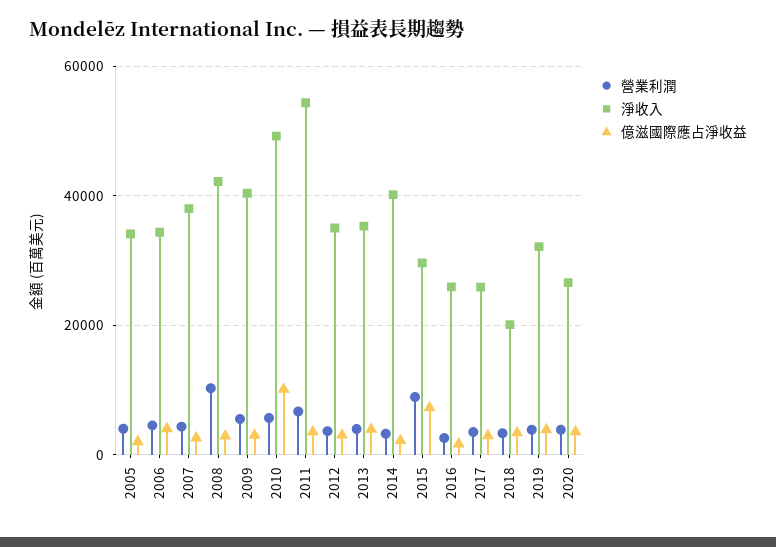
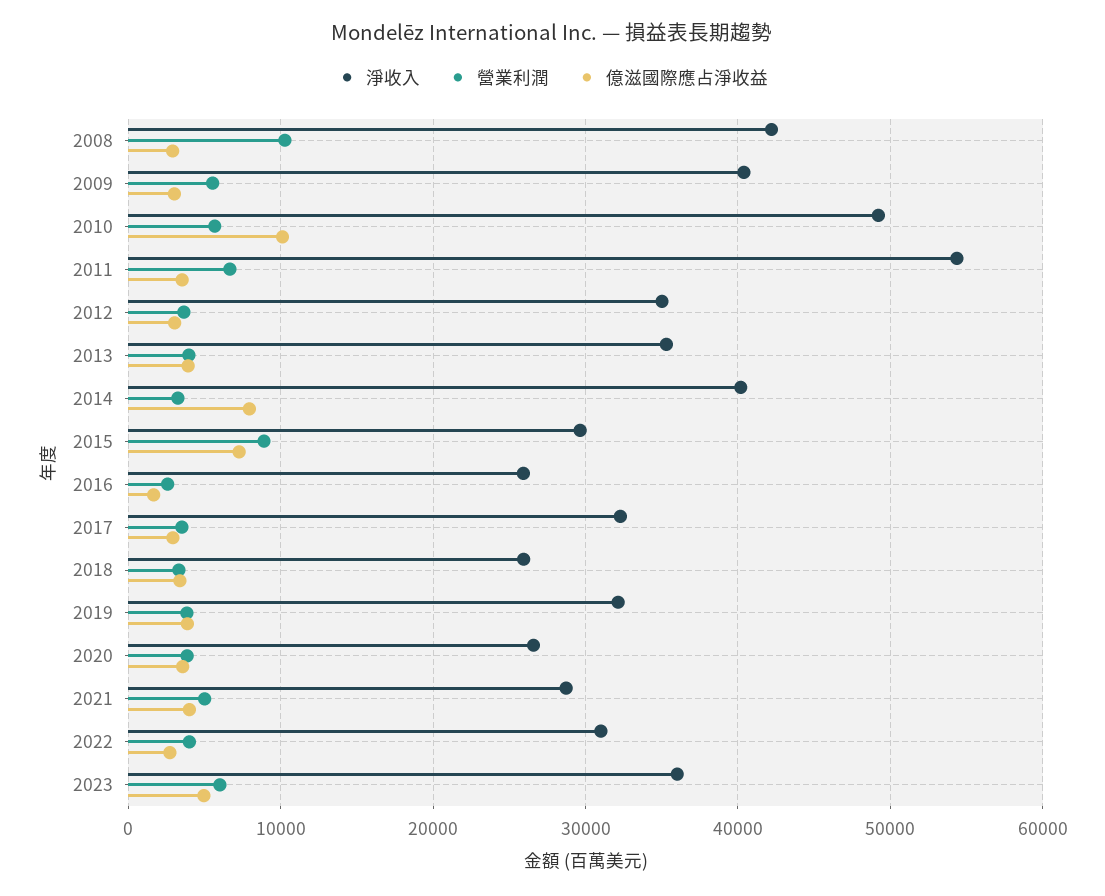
營業利潤, 2005: 4000 -> none
淨收入, 2005: 34000 -> none
億滋國際應占淨收益, 2005: 2000 -> none
營業利潤, 2006: 4000 -> none
淨收入, 2006: 34000 -> none
億滋國際應占淨收益, 2006: 4000 -> none
營業利潤, 2007: 4000 -> none
淨收入, 2007: 38000 -> none
億滋國際應占淨收益, 2007: 2000 -> none
億滋國際應占淨收益, 2014: 2000 -> 8000
淨收入, 2017: 26000 -> 32000
淨收入, 2018: 20000 -> 26000
淨收入, 2021: none -> 29000
營業利潤, 2021: none -> 5000
億滋國際應占淨收益, 2021: none -> 4000
淨收入, 2022: none -> 31000
營業利潤, 2022: none -> 4000
億滋國際應占淨收益, 2022: none -> 3000
淨收入, 2023: none -> 36000
營業利潤, 2023: none -> 6000
億滋國際應占淨收益, 2023: none -> 5000

